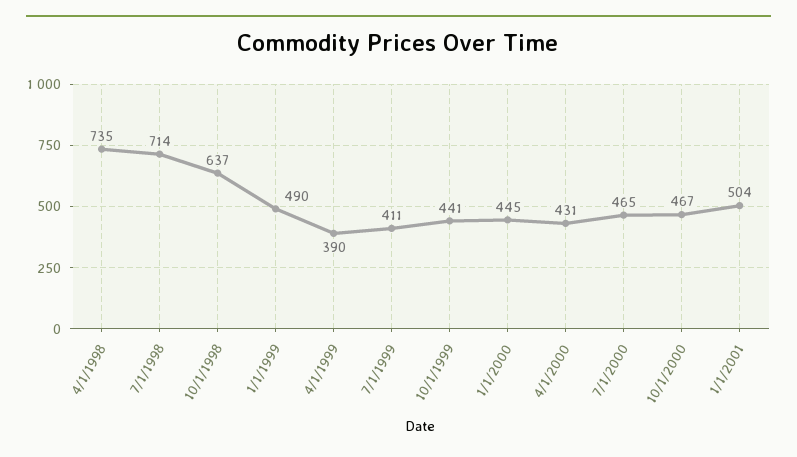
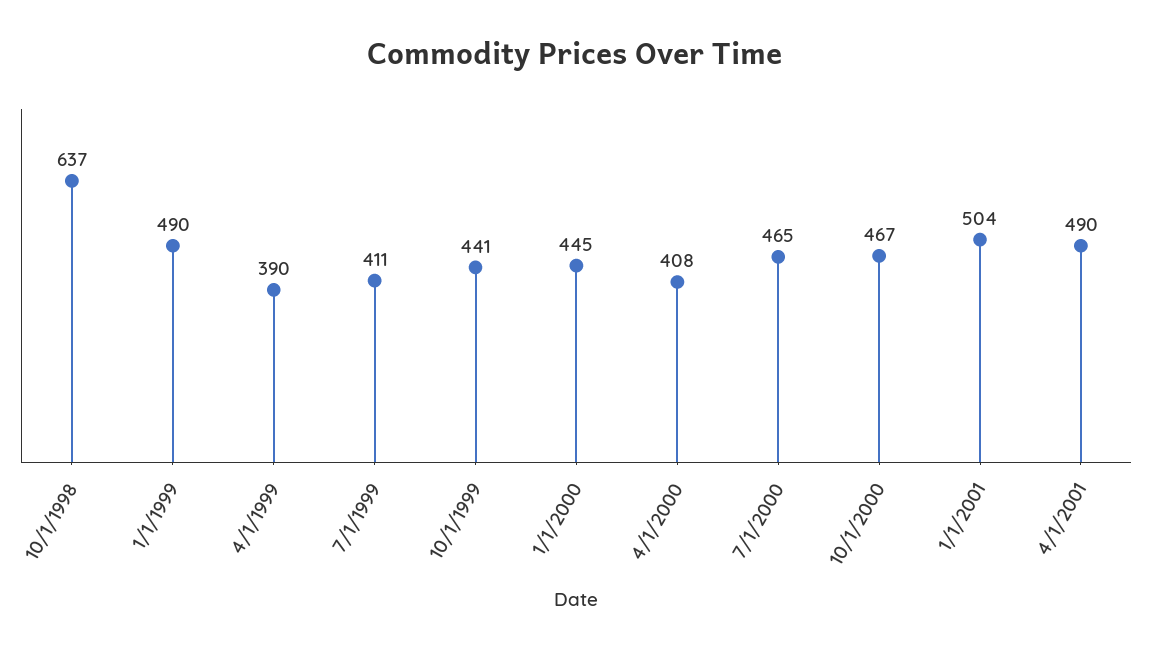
4/1/1998: 735 -> none
7/1/1998: 714 -> none
4/1/2000: 431 -> 408
4/1/2001: none -> 490

